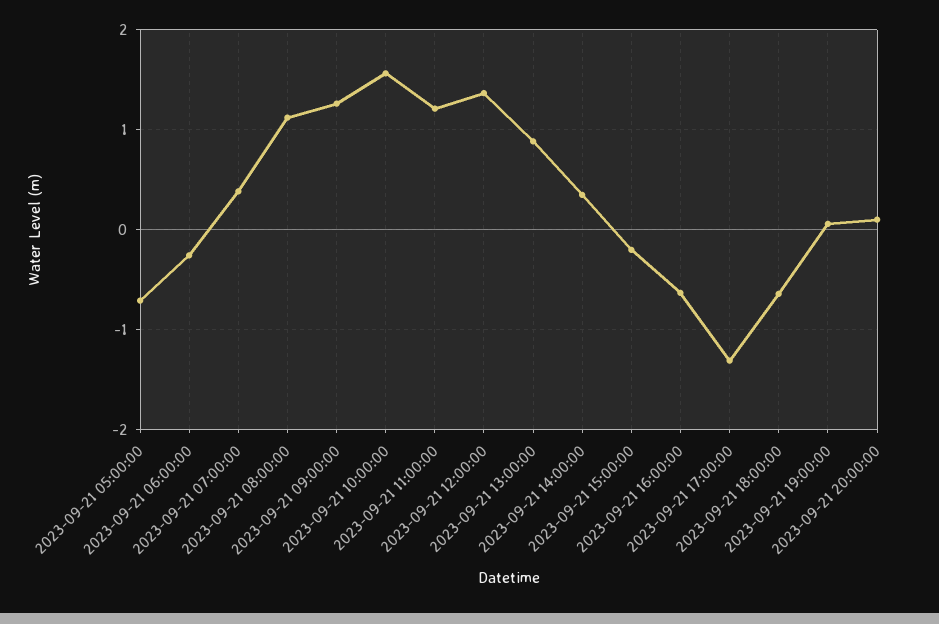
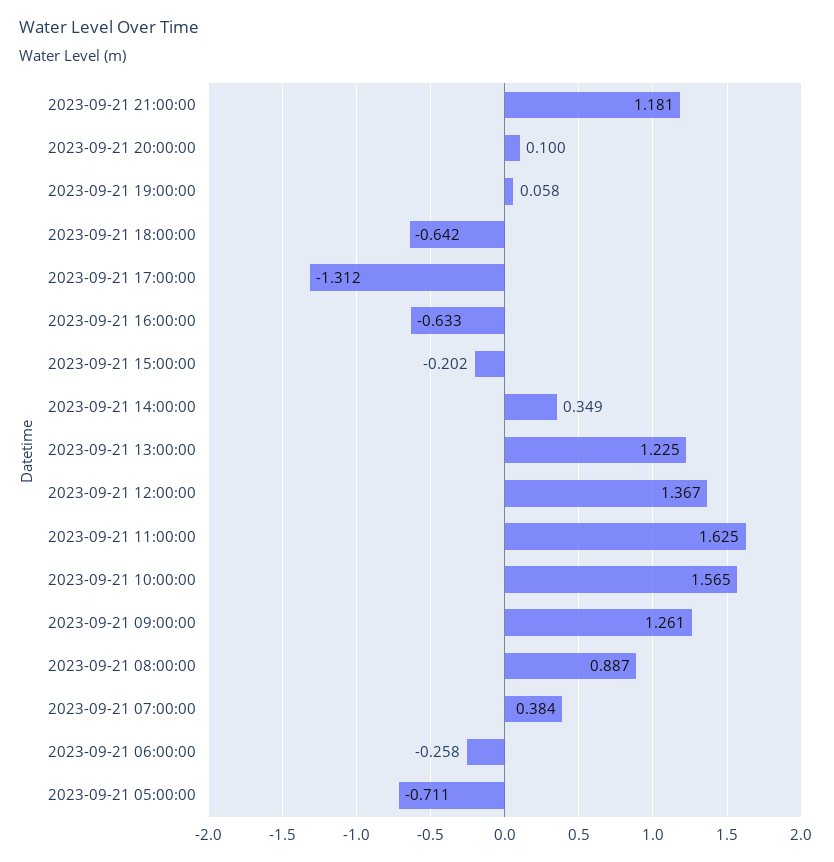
2023-09-21 08:00:00: 1.1 -> 0.887
2023-09-21 11:00:00: 1.2 -> 1.625
2023-09-21 13:00:00: 0.9 -> 1.225
2023-09-21 21:00:00: none -> 1.181

